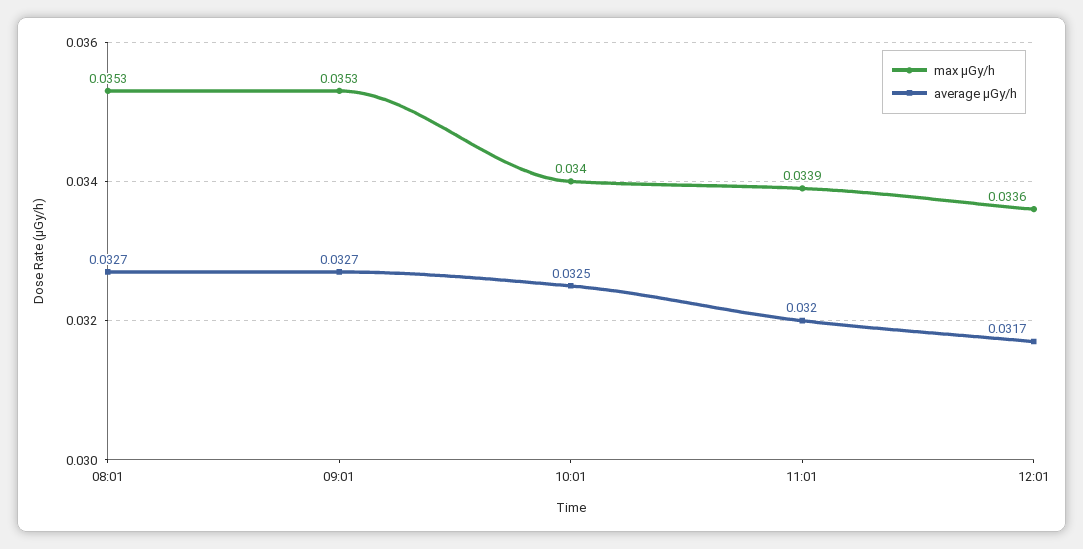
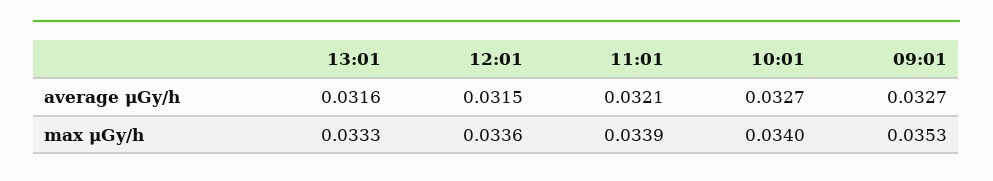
max μGy/h, 08:01: 0.0353 -> none
average μGy/h, 08:01: 0.0327 -> none
average μGy/h, 10:01: 0.0325 -> 0.0327
average μGy/h, 11:01: 0.032 -> 0.0321
average μGy/h, 12:01: 0.0317 -> 0.0315
average μGy/h, 13:01: none -> 0.0316
max μGy/h, 13:01: none -> 0.0333

